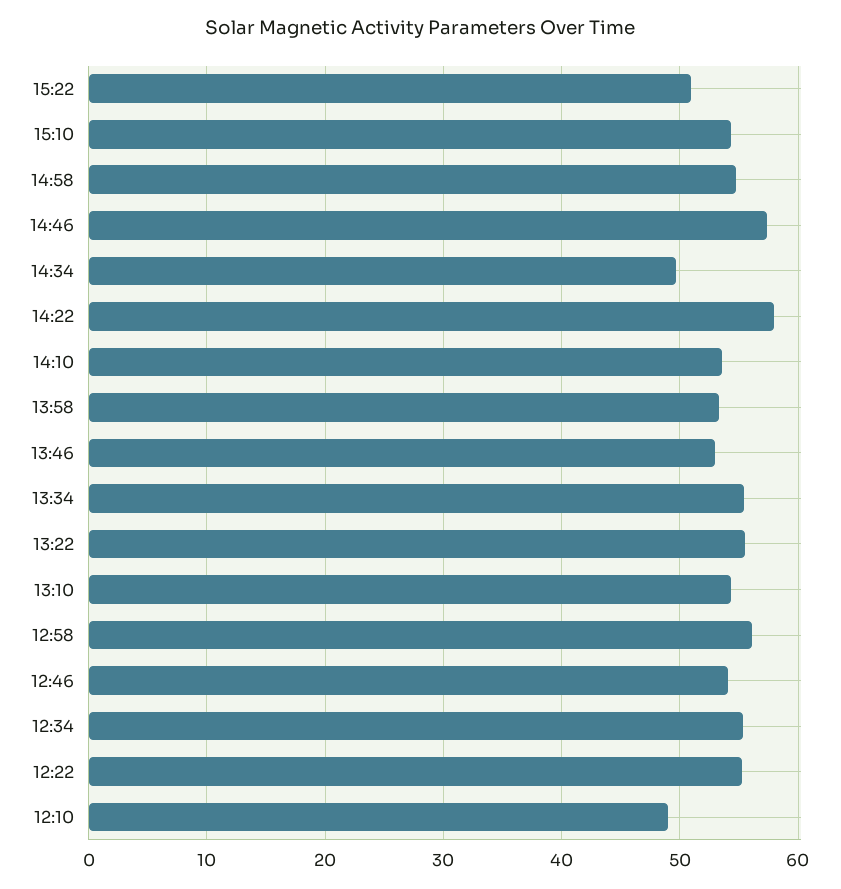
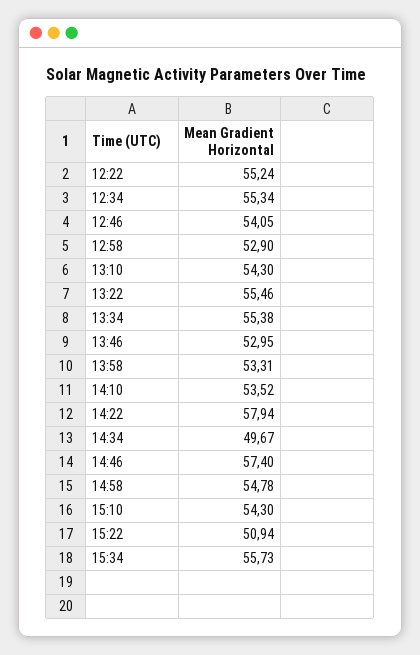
12:58: 56 -> 52.9
12:10: 49 -> none
15:34: none -> 55.73

